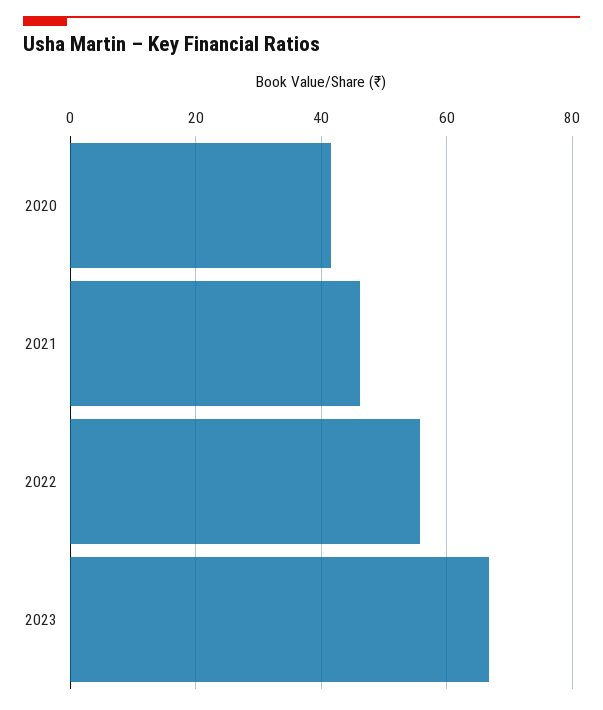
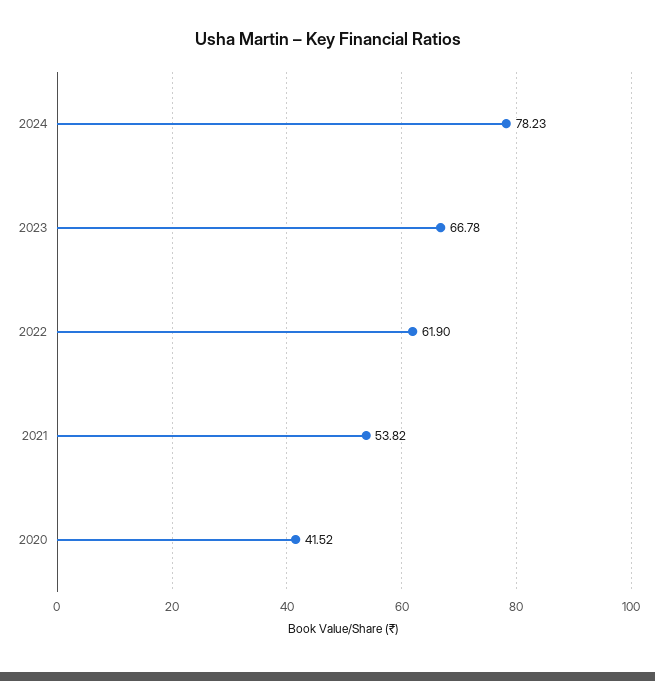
2021: 46 -> 53.82
2022: 56 -> 61.9
2024: none -> 78.23

